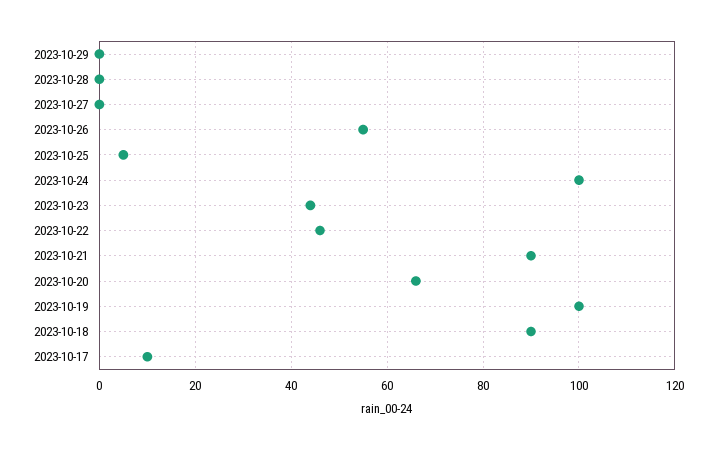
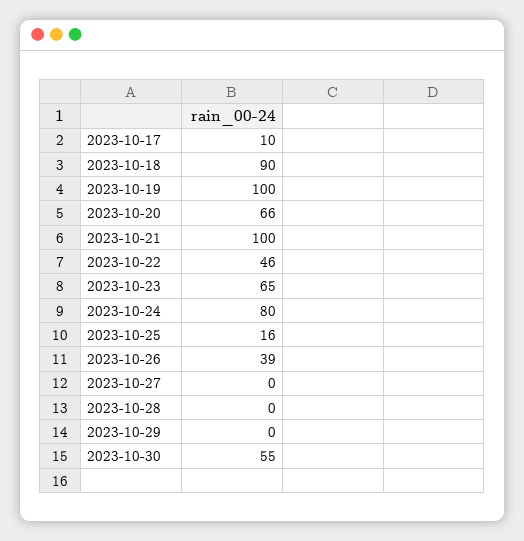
2023-10-26: 55 -> 39
2023-10-25: 5 -> 16
2023-10-24: 100 -> 80
2023-10-23: 45 -> 65
2023-10-21: 90 -> 100
2023-10-30: none -> 55

